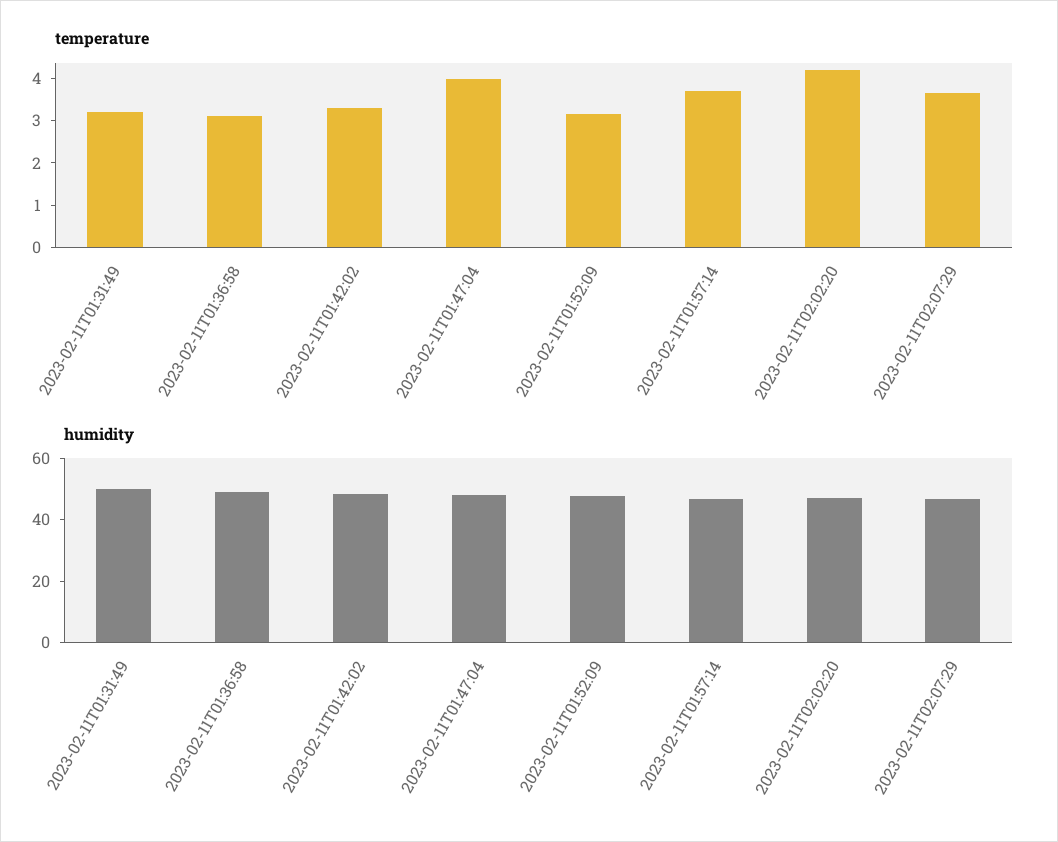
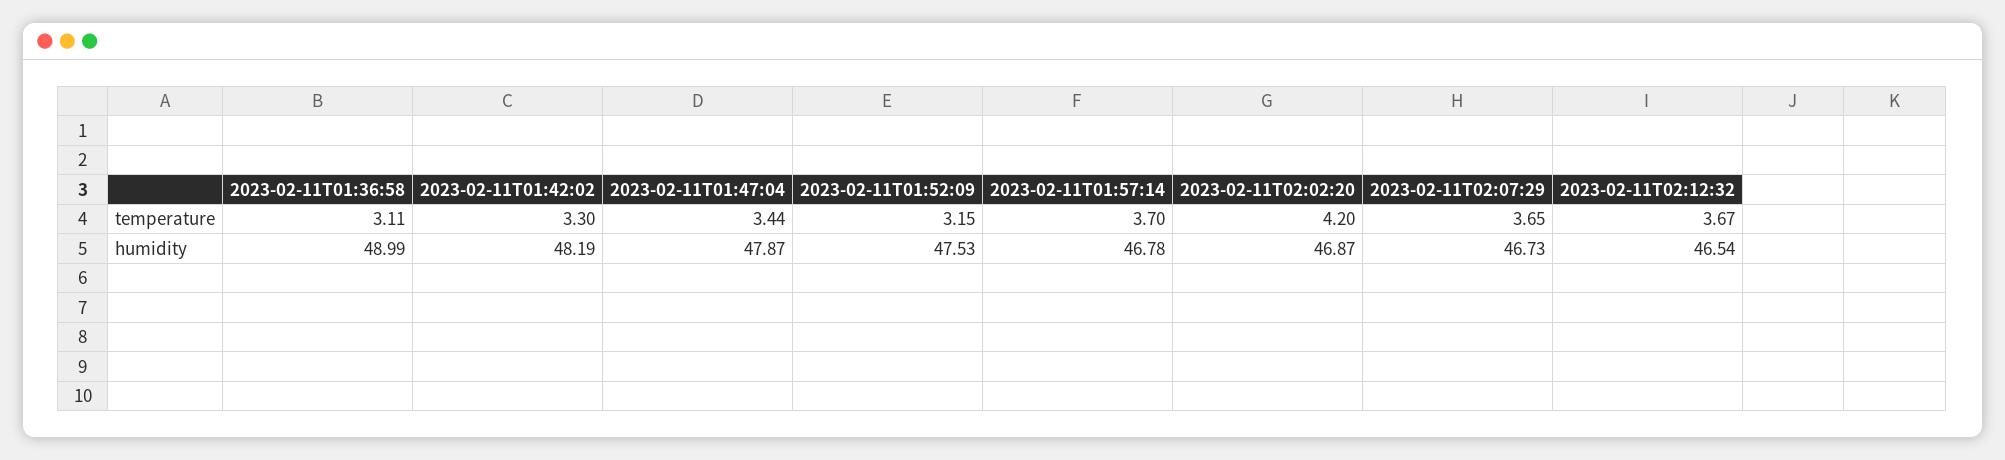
temperature, 2023-02-11T01:31:49: 3.2 -> none
temperature, 2023-02-11T01:47:04: 4 -> 3.44
humidity, 2023-02-11T01:31:49: 50 -> none
temperature, 2023-02-11T02:12:32: none -> 3.67
humidity, 2023-02-11T02:12:32: none -> 46.54

